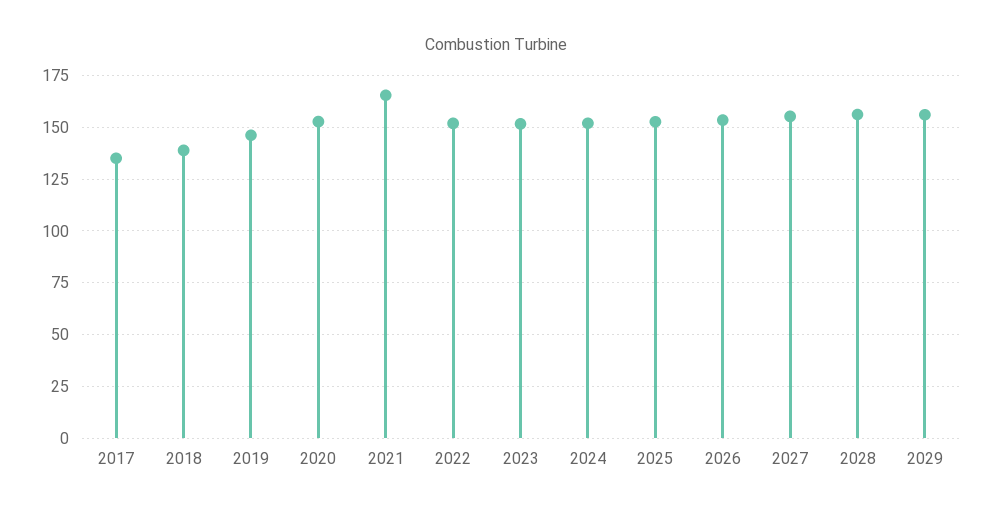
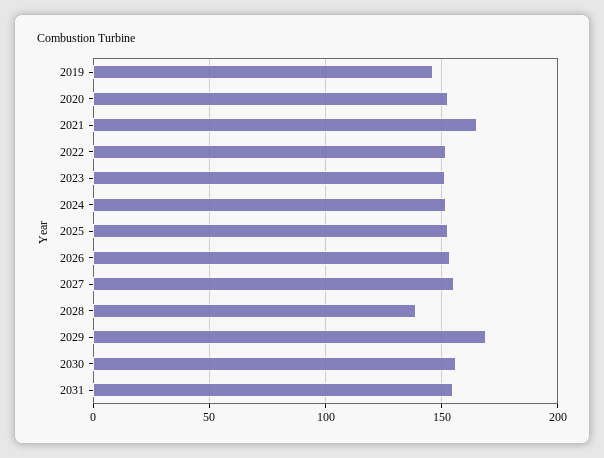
2017: 135 -> none
2018: 140 -> none
2028: 155 -> 140
2029: 155 -> 170
2030: none -> 155
2031: none -> 155

